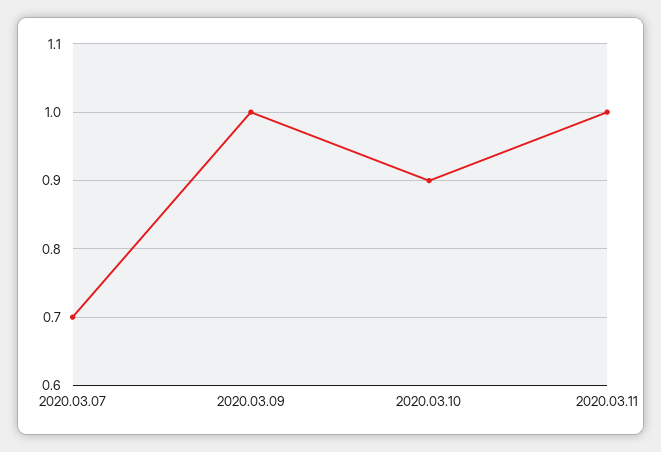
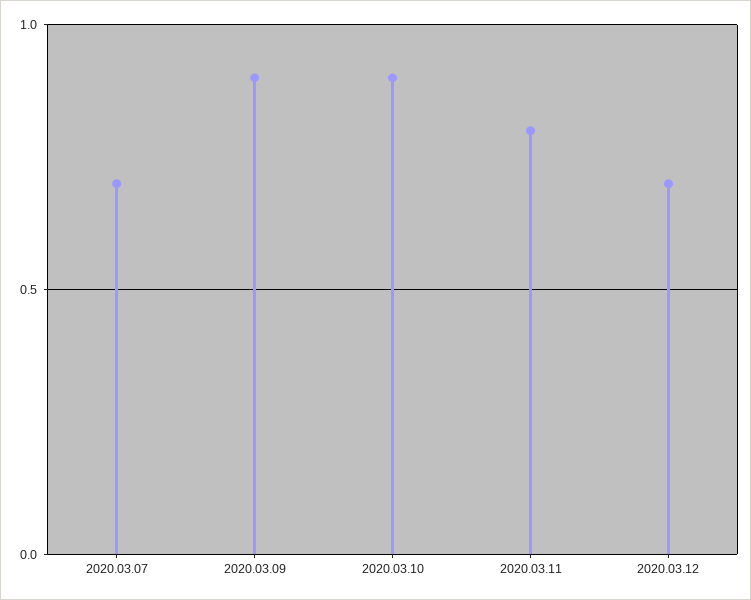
2020.03.09: 1 -> 0.9
2020.03.11: 1 -> 0.8
2020.03.12: none -> 0.7

